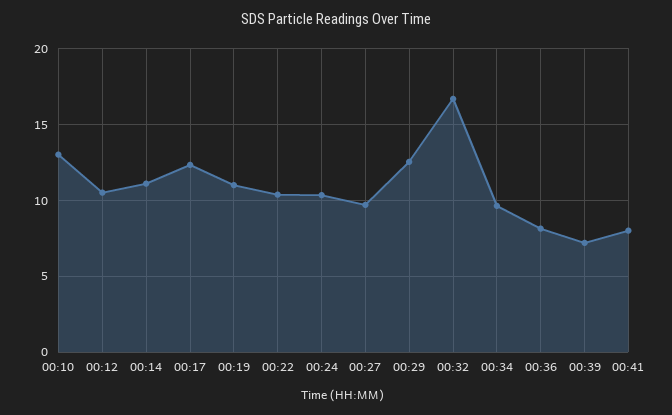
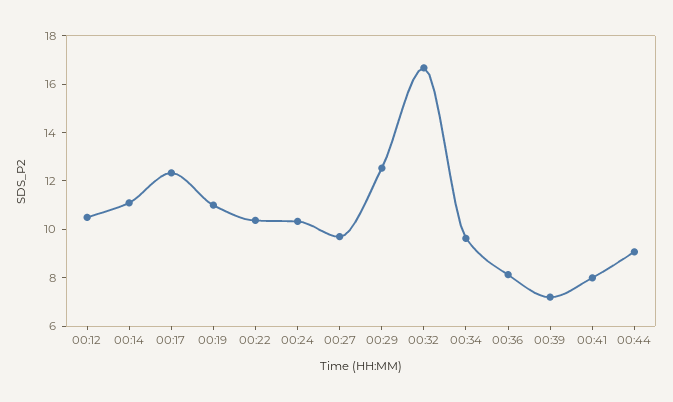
00:10: 13 -> none
00:44: none -> 9

